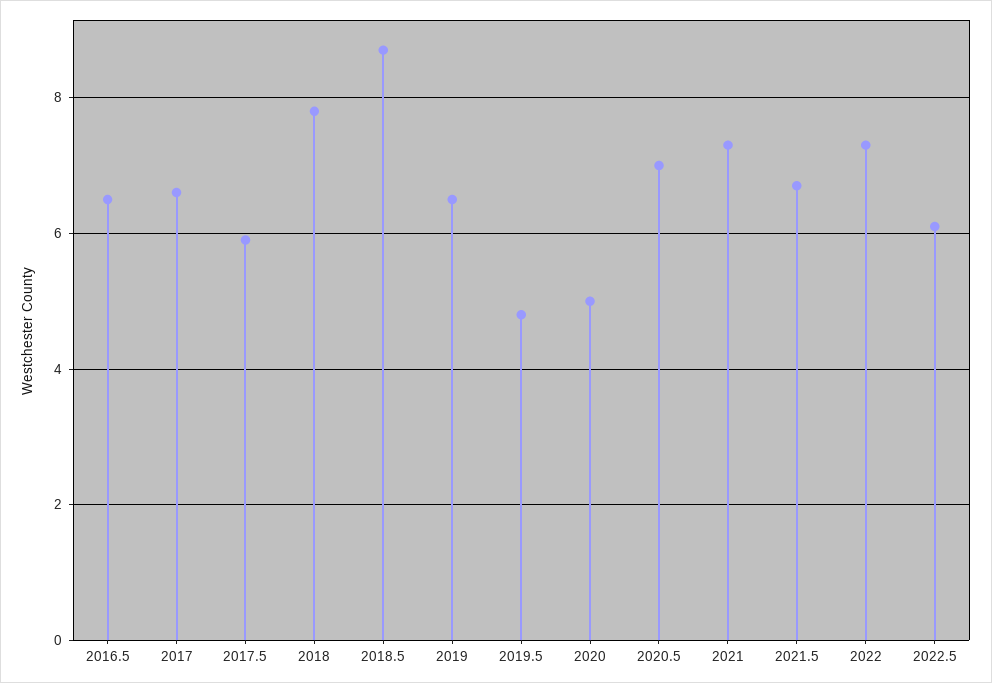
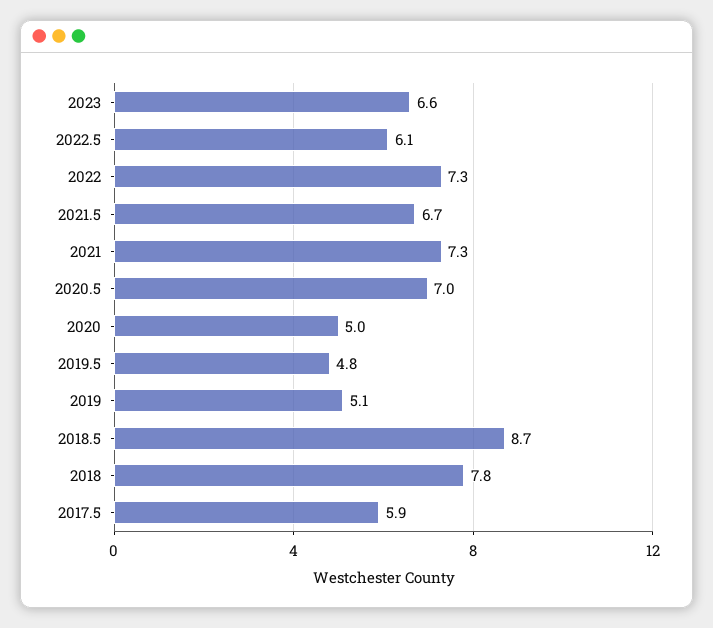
2016.5: 6.5 -> none
2017: 6.5 -> none
2019: 6.5 -> 5.1
2023: none -> 6.6

